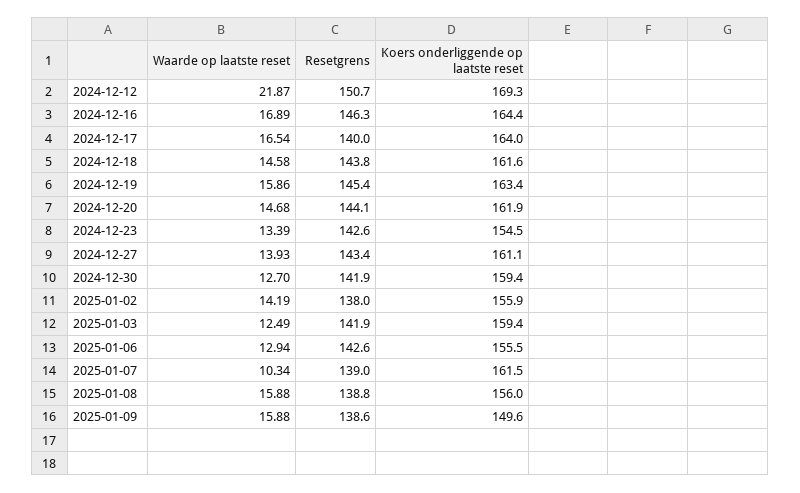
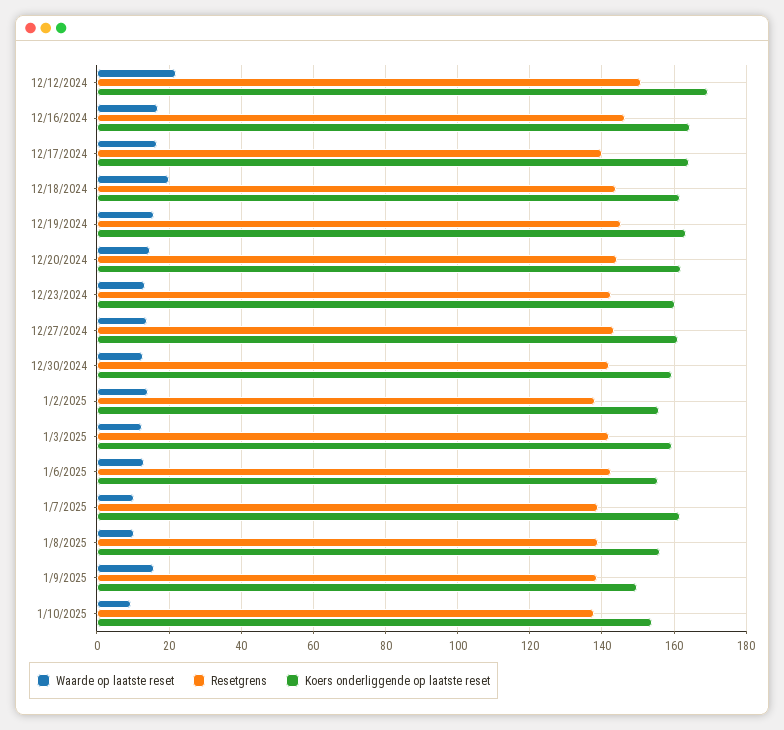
Waarde op laatste reset, 2024-12-18: 14.58 -> 20
Koers onderliggende op laatste reset, 2024-12-23: 154.5 -> 160
Waarde op laatste reset, 2025-01-08: 15.88 -> 10
Waarde op laatste reset, 1/10/2025: none -> 10
Resetgrens, 1/10/2025: none -> 138
Koers onderliggende op laatste reset, 1/10/2025: none -> 154

